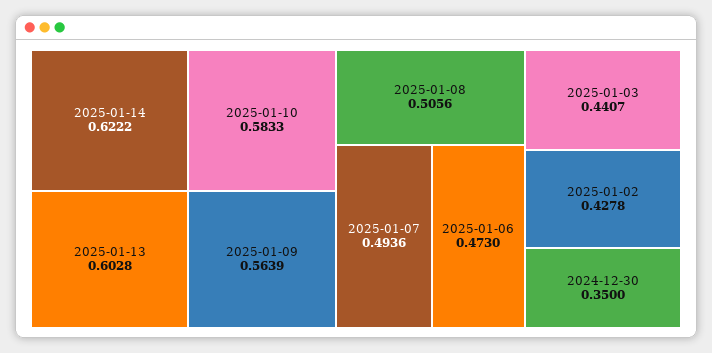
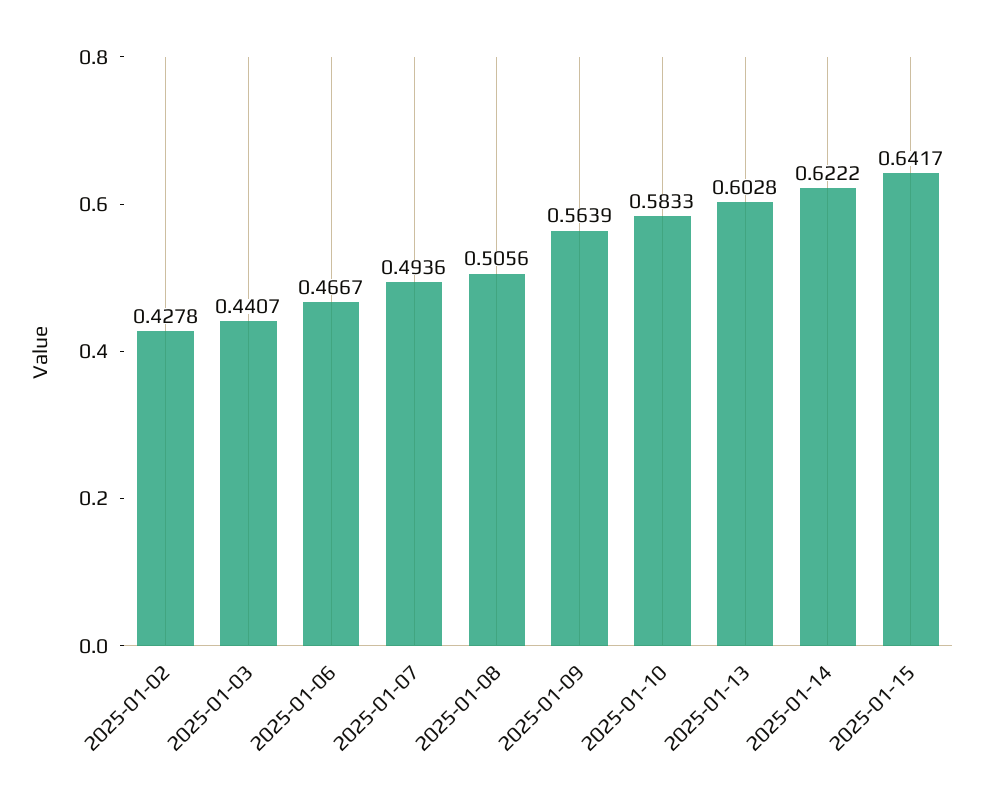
2025-01-06: 0.473 -> 0.4667
2024-12-30: 0.35 -> none
2025-01-15: none -> 0.6417

